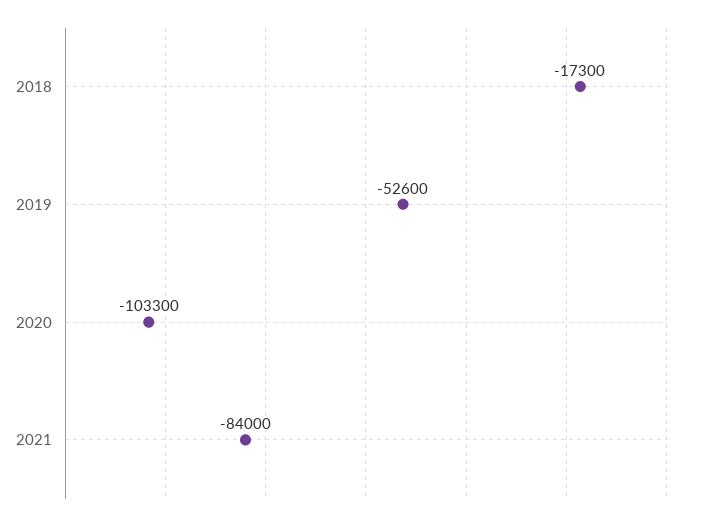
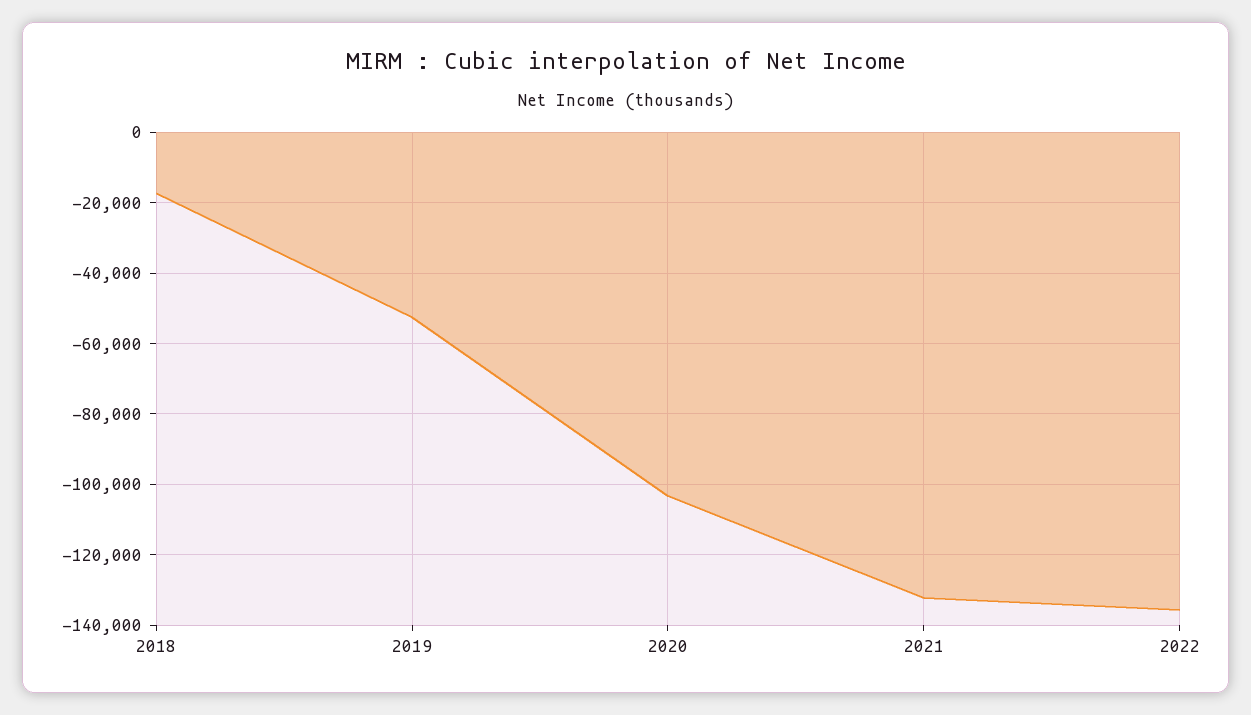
2021: -84000 -> -132000
2022: none -> -136000

